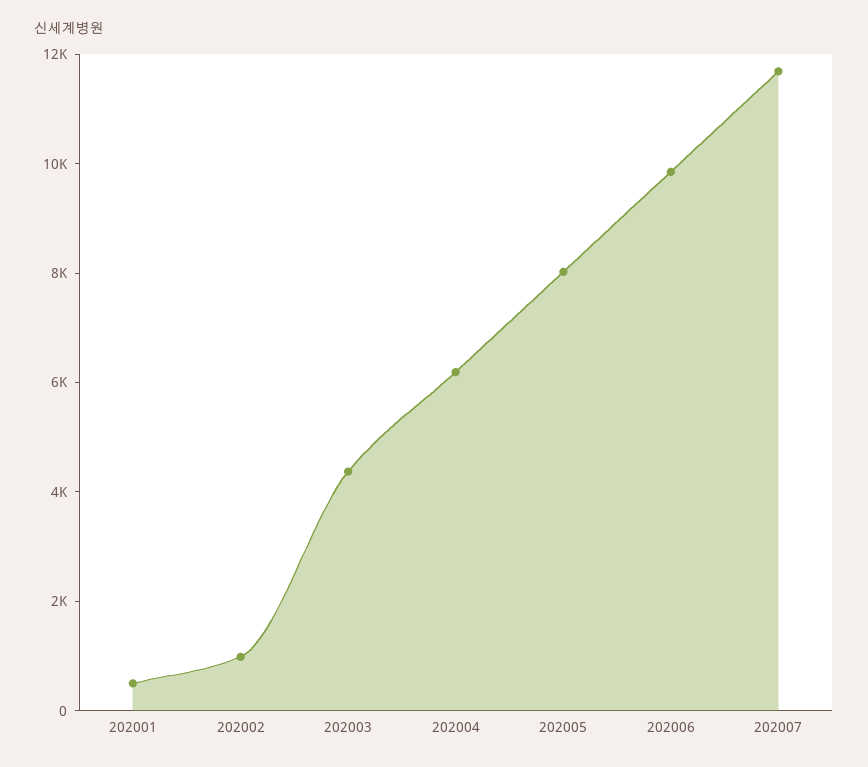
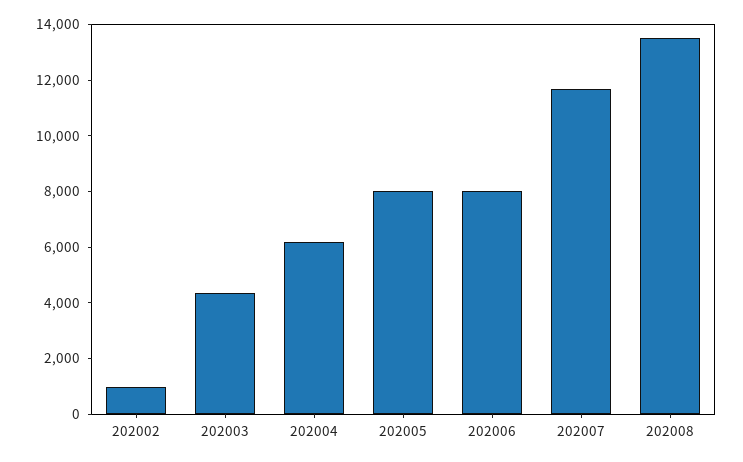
202001: 500 -> none
202006: 10000 -> 8000
202008: none -> 13500

